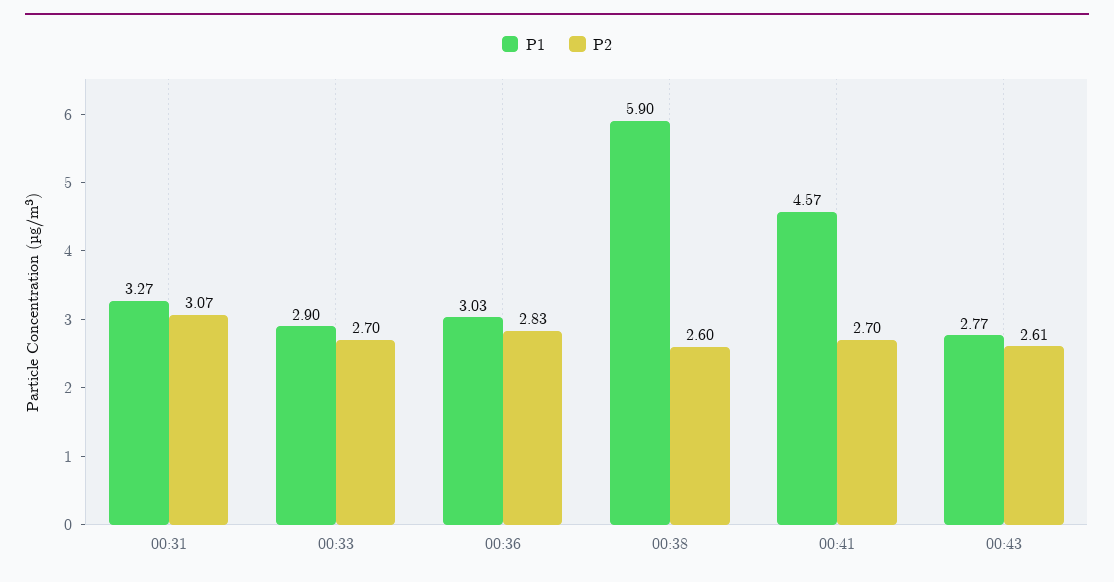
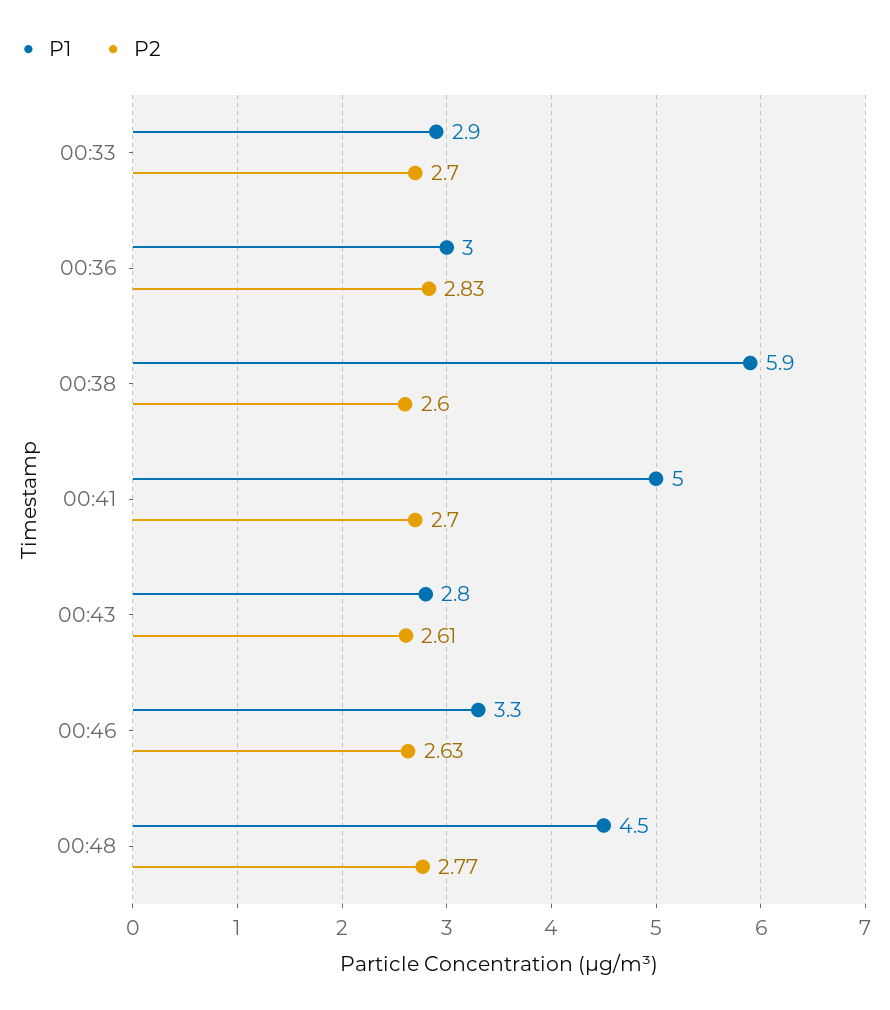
P1, 00:31: 3.27 -> none
P2, 00:31: 3.07 -> none
P1, 00:41: 4.57 -> 5
P1, 00:46: none -> 3.3
P2, 00:46: none -> 2.63
P1, 00:48: none -> 4.5
P2, 00:48: none -> 2.77

